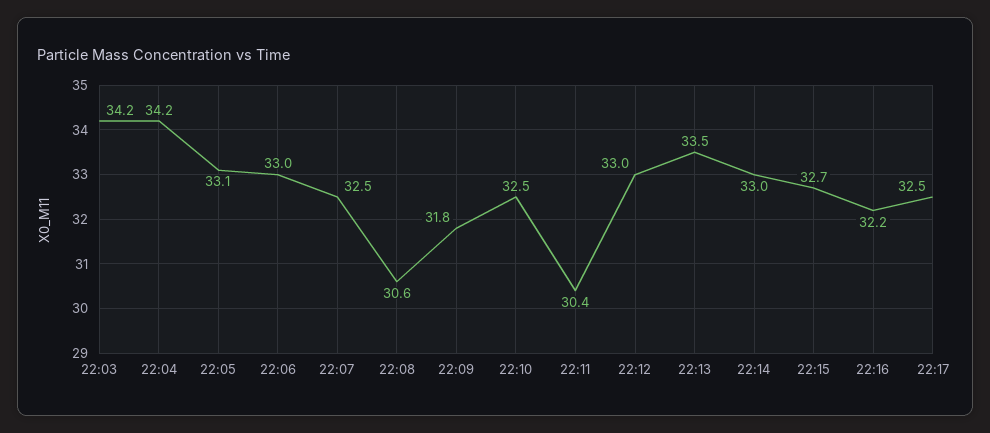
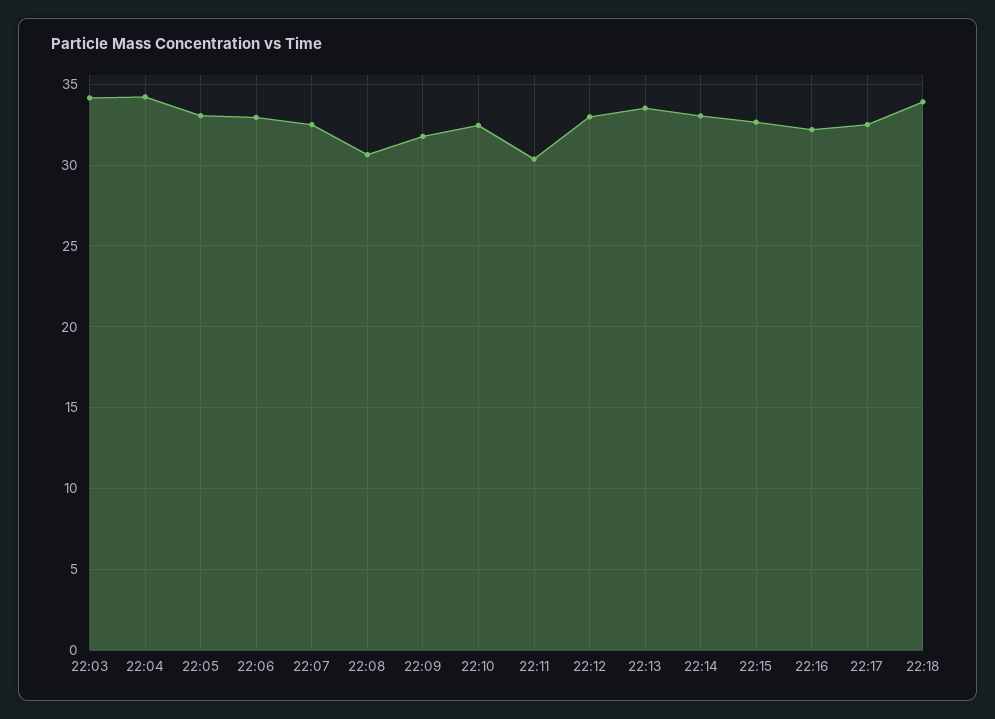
22:18: none -> 34

